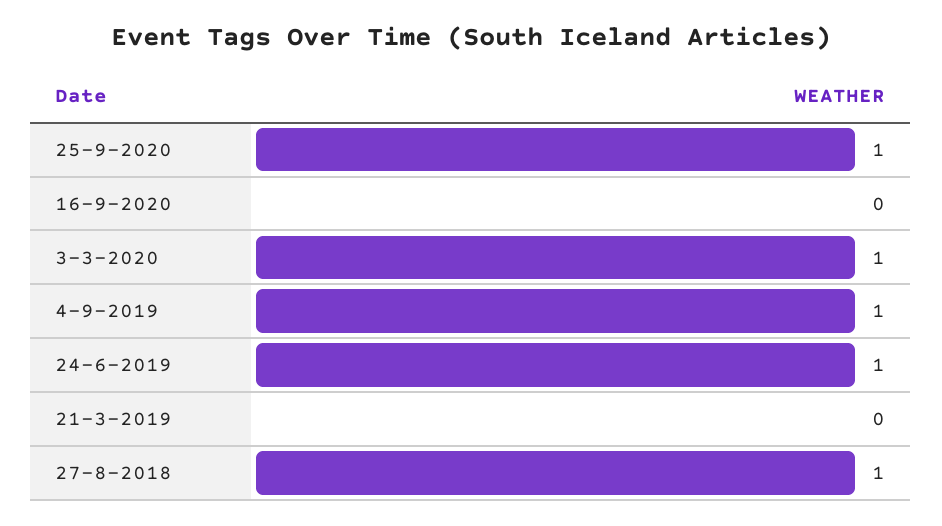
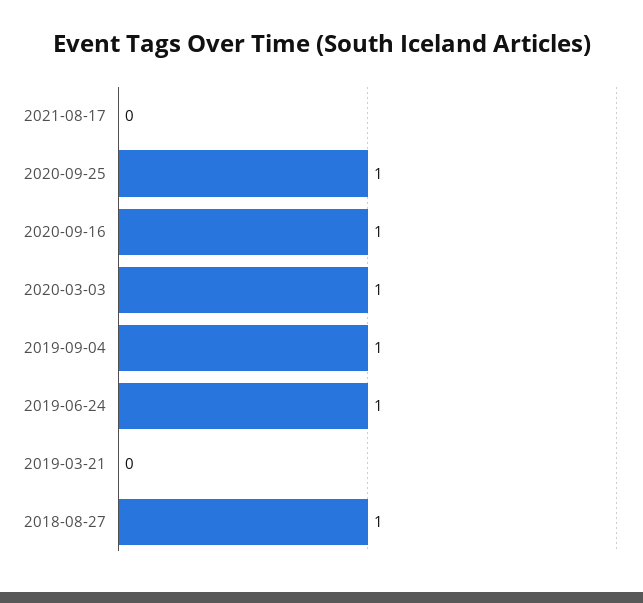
16-9-2020: 0 -> 1
2021-08-17: none -> 0

